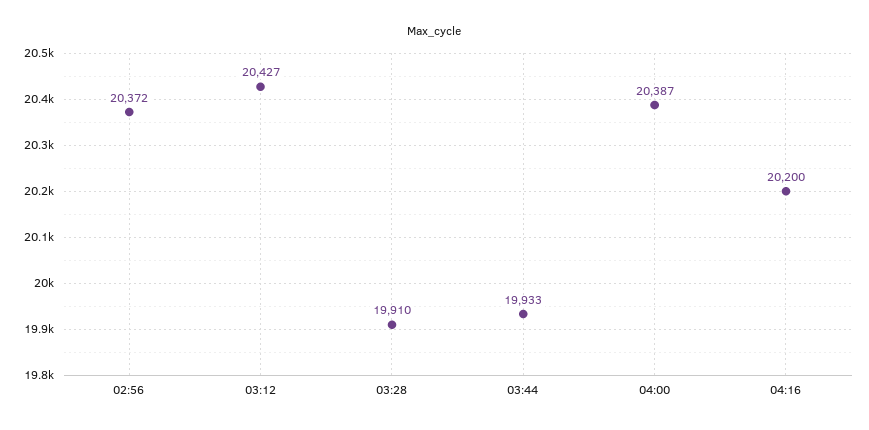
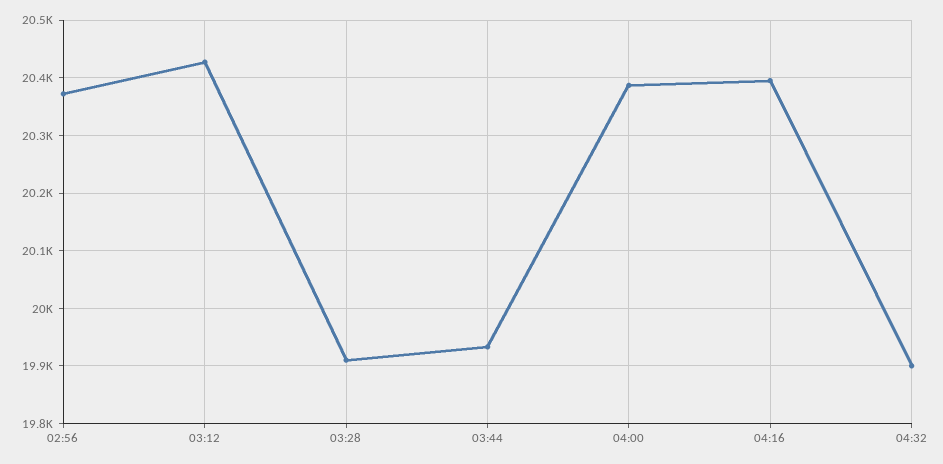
04:16: 20200 -> 20400
04:32: none -> 19900

